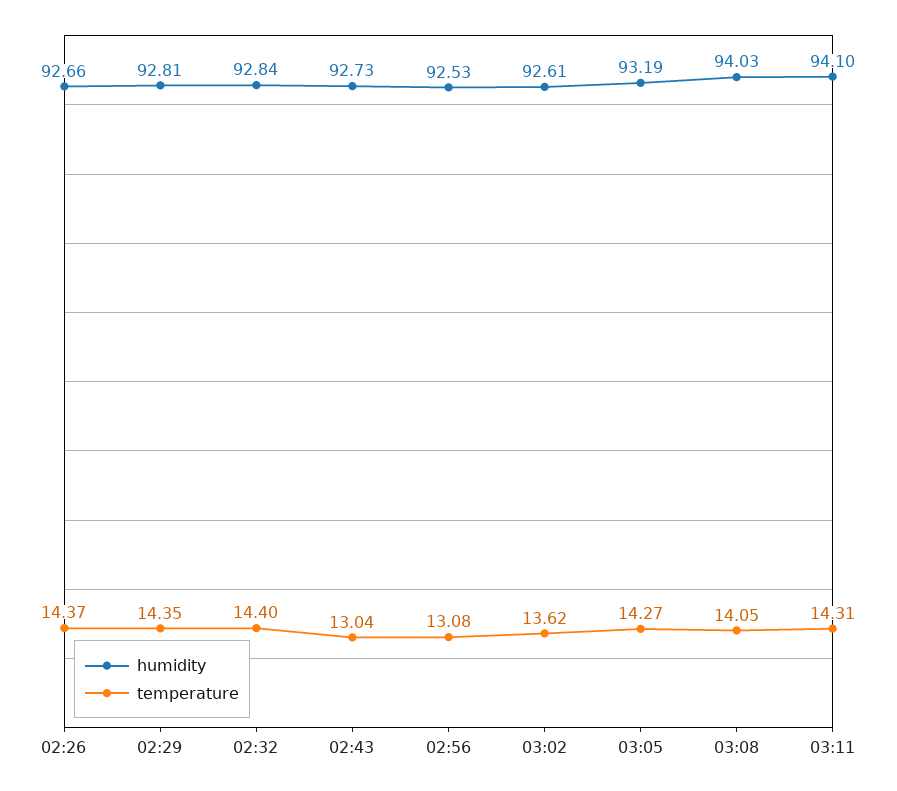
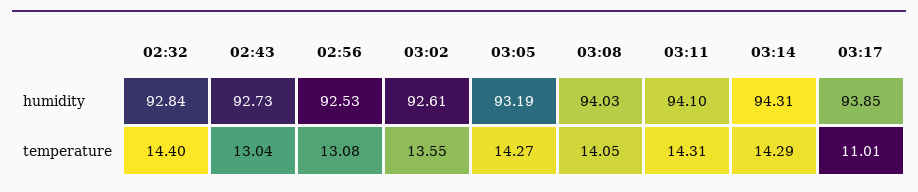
humidity, 02:26: 92.66 -> none
temperature, 02:26: 14.37 -> none
humidity, 02:29: 92.81 -> none
temperature, 02:29: 14.35 -> none
temperature, 03:02: 13.62 -> 13.55
humidity, 03:14: none -> 94.31
humidity, 03:17: none -> 93.85
temperature, 03:14: none -> 14.29
temperature, 03:17: none -> 11.01

